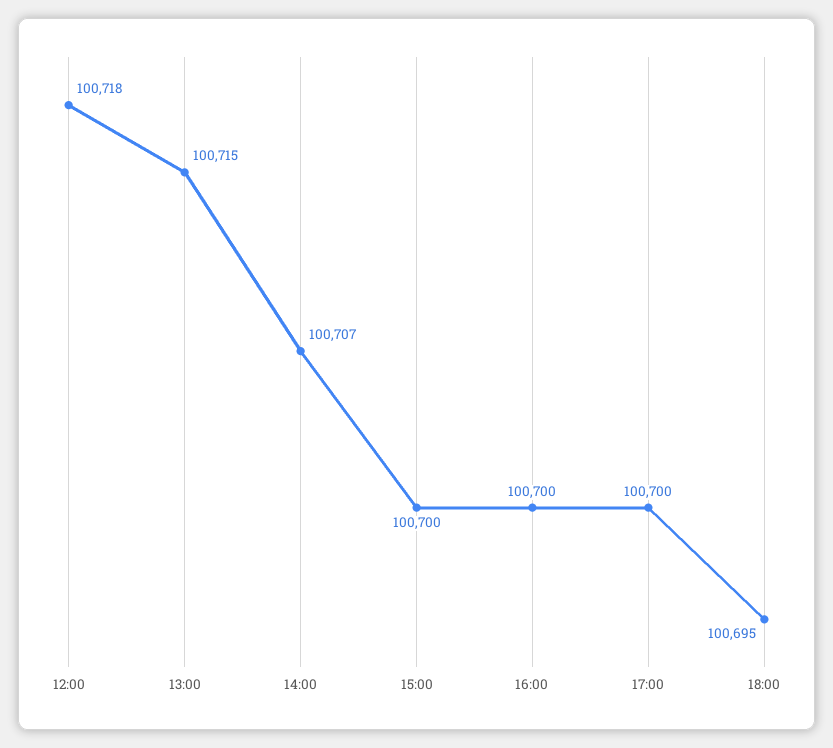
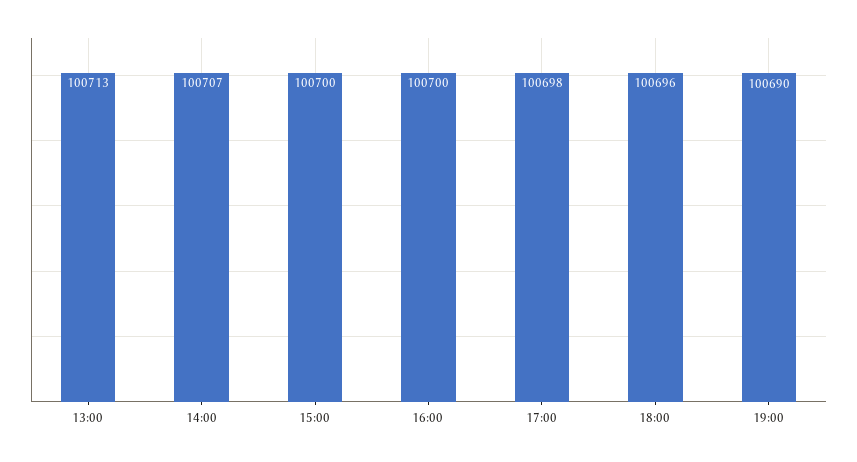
12:00: 100718 -> none
13:00: 100715 -> 100713
17:00: 100700 -> 100698
18:00: 100695 -> 100696
19:00: none -> 100690

